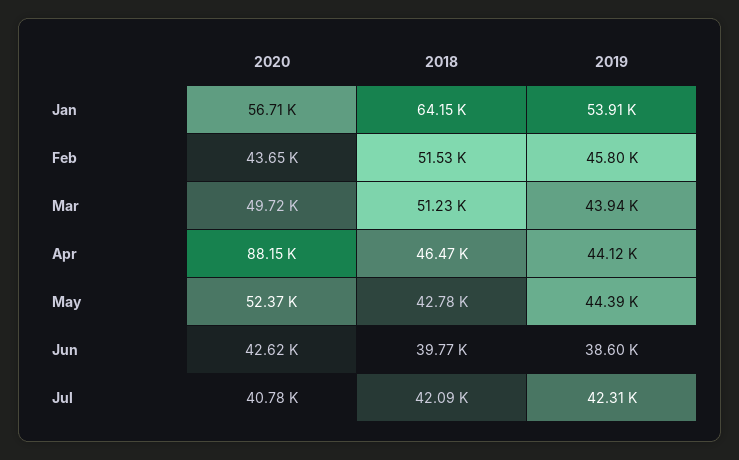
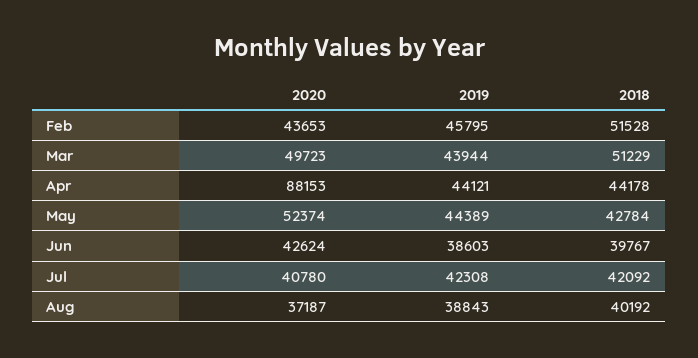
2020, Jan: 56710 -> none
2018, Jan: 64150 -> none
2019, Jan: 53910 -> none
2018, Apr: 46470 -> 44178
2020, Aug: none -> 37187
2019, Aug: none -> 38843
2018, Aug: none -> 40192

